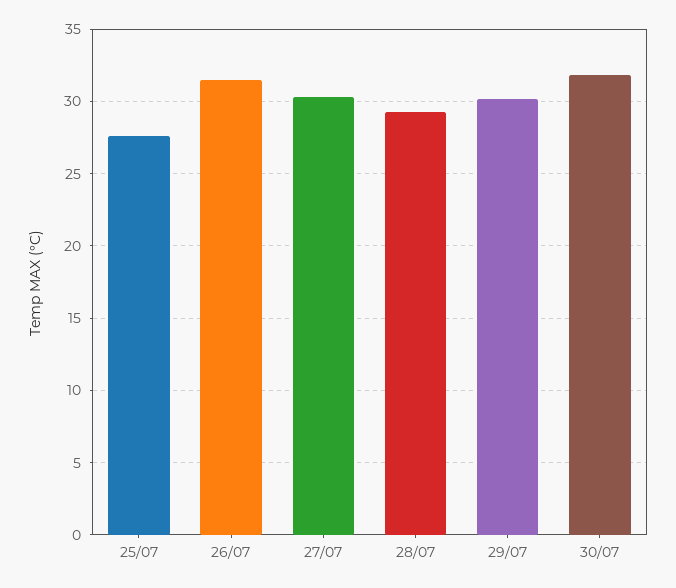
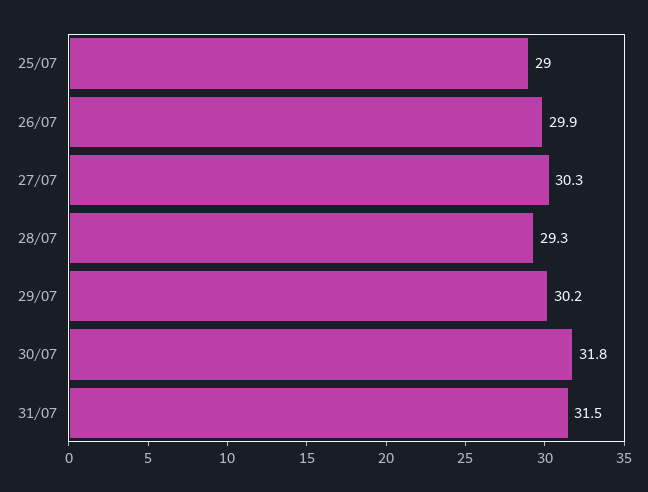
25/07: 27.5 -> 29
26/07: 31.5 -> 29.9
31/07: none -> 31.5

